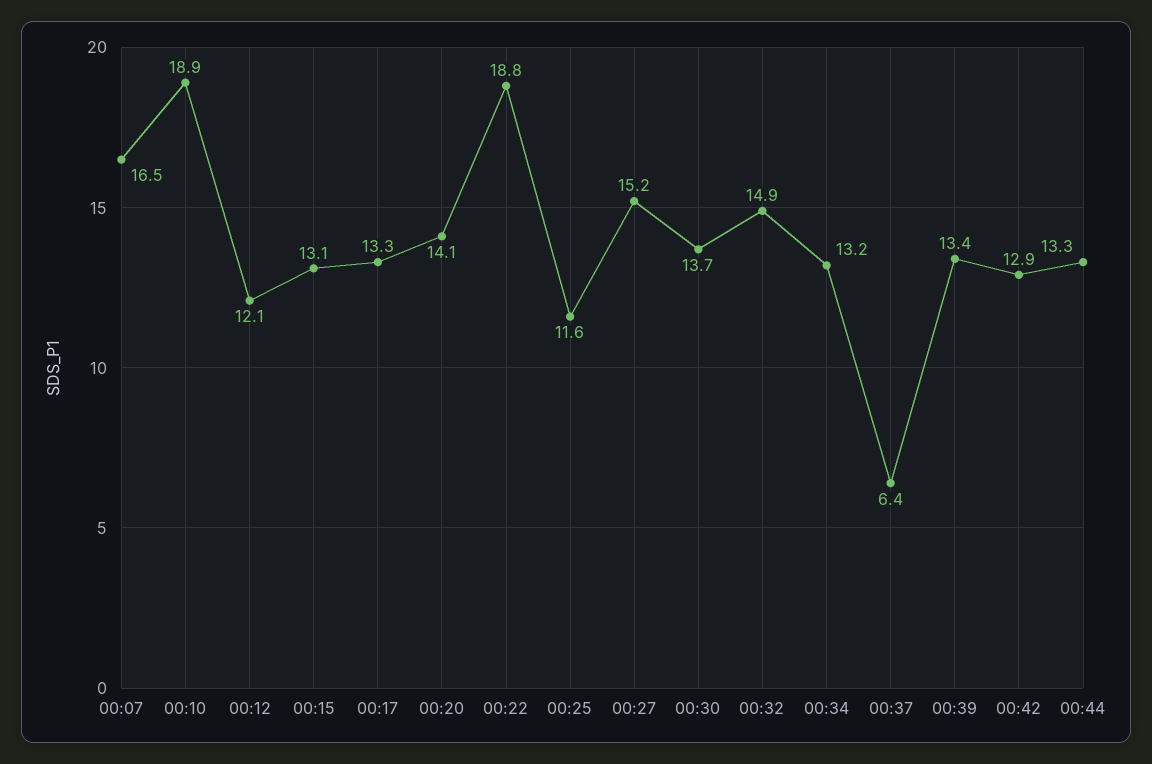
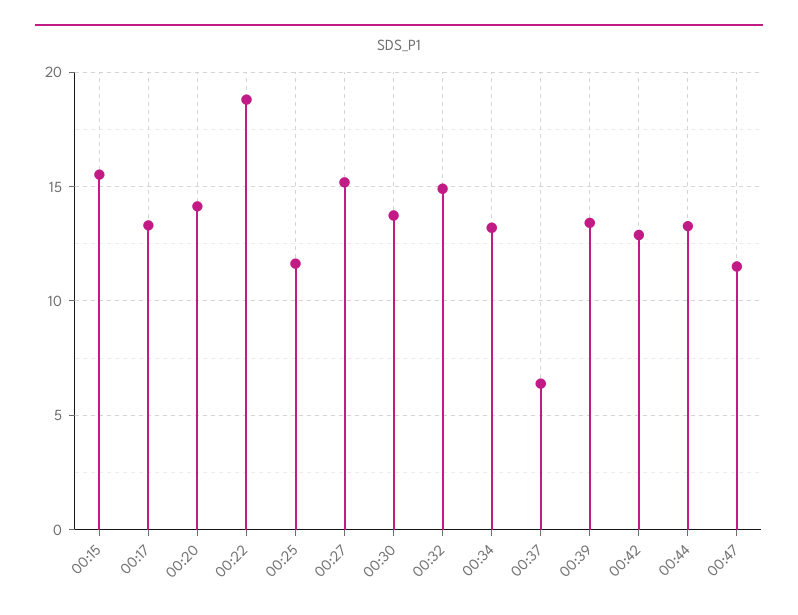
00:07: 16.5 -> none
00:10: 18.9 -> none
00:12: 12.1 -> none
00:15: 13.1 -> 15.5
00:47: none -> 11.5

